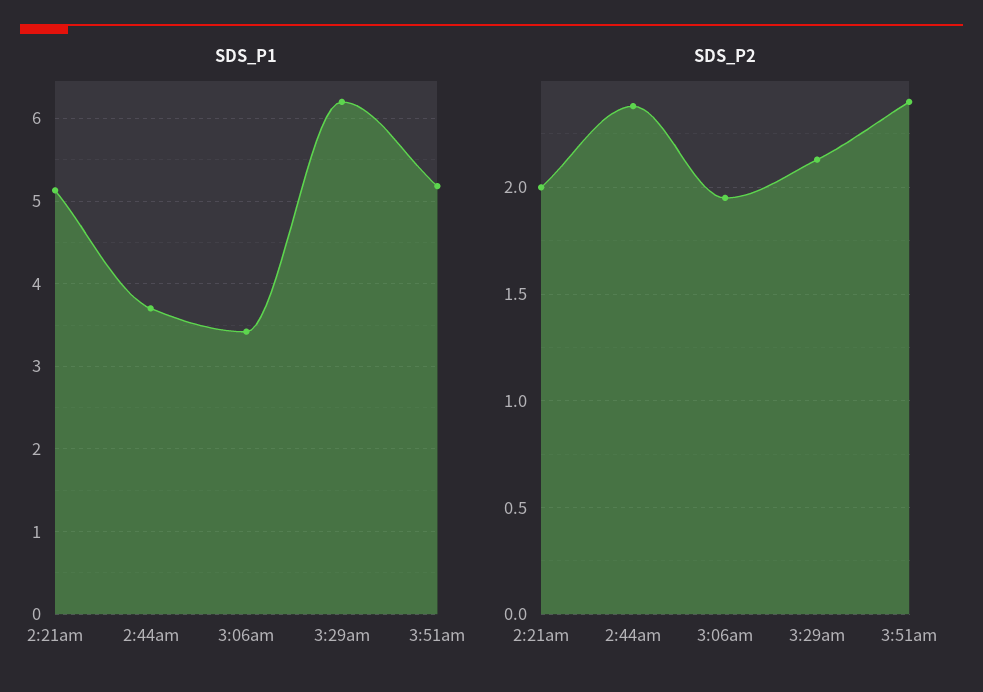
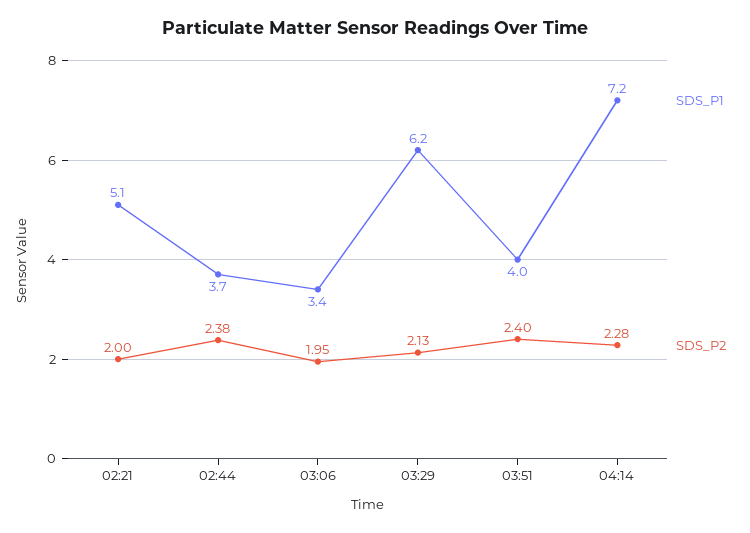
SDS_P1, 3:51am: 5.2 -> 4
SDS_P1, 04:14: none -> 7.2
SDS_P2, 04:14: none -> 2.28

